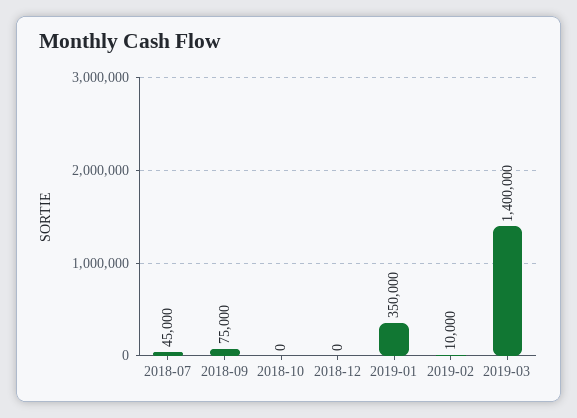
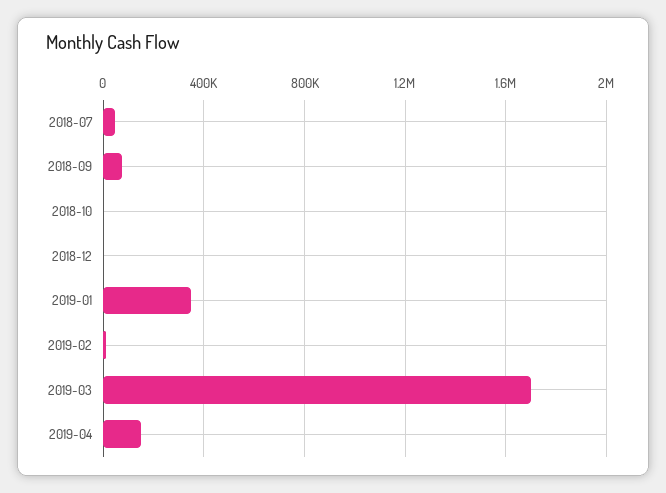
2019-03: 1400000 -> 1700000
2019-04: none -> 150000

